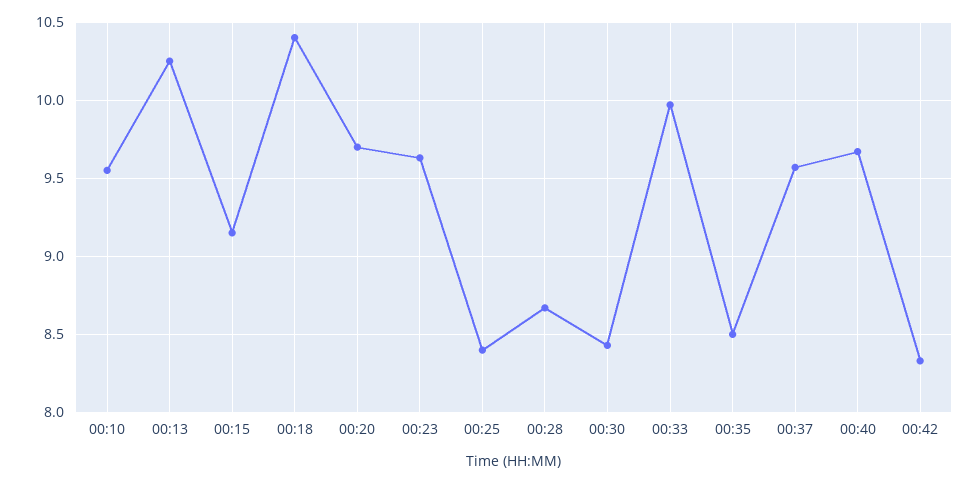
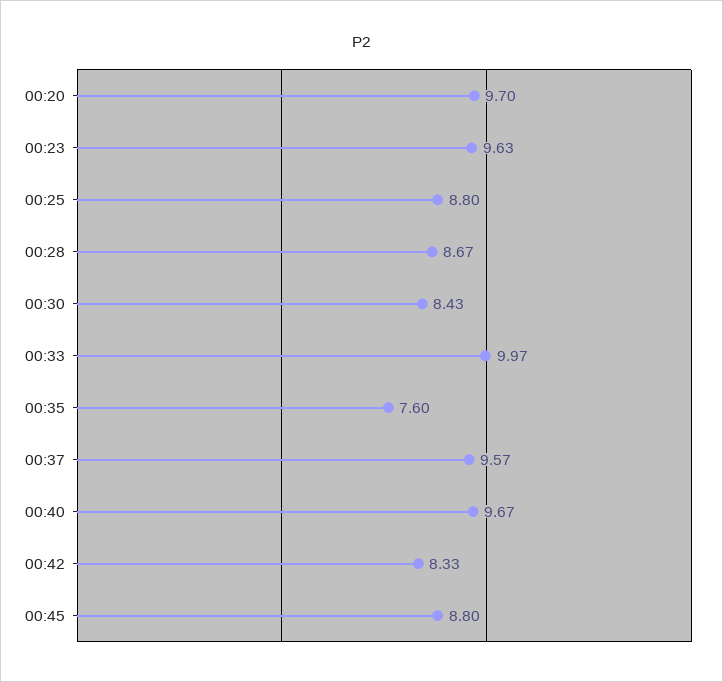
00:10: 9.55 -> none
00:13: 10.25 -> none
00:15: 9.15 -> none
00:18: 10.4 -> none
00:25: 8.4 -> 8.8
00:35: 8.5 -> 7.6
00:45: none -> 8.8

